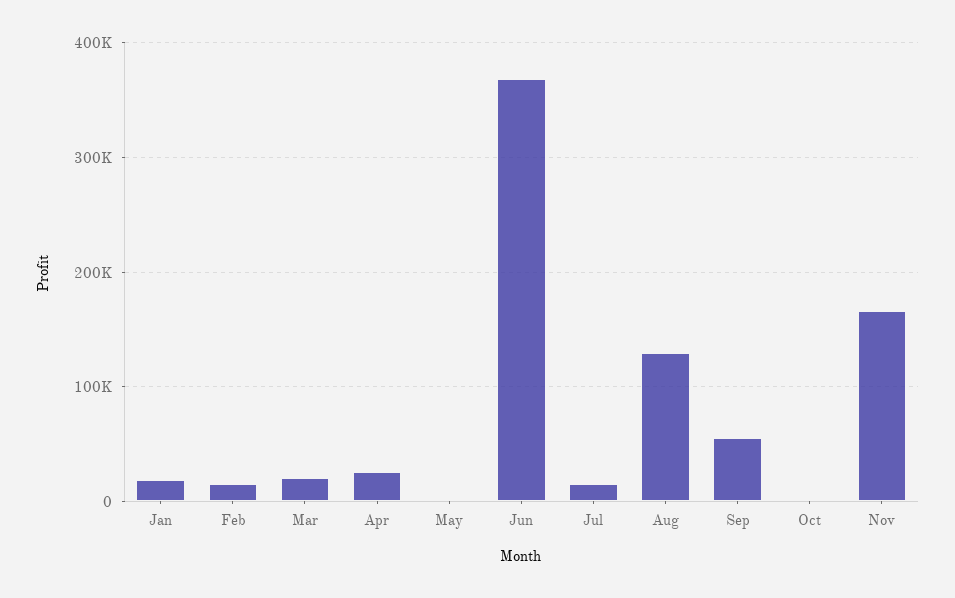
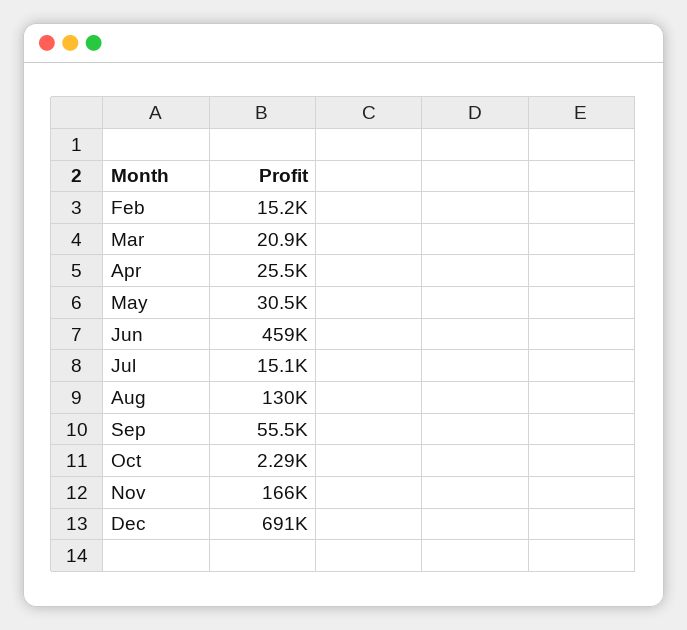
Jan: 20000 -> none
May: 0 -> 30500
Jun: 370000 -> 459000
Dec: none -> 691000

